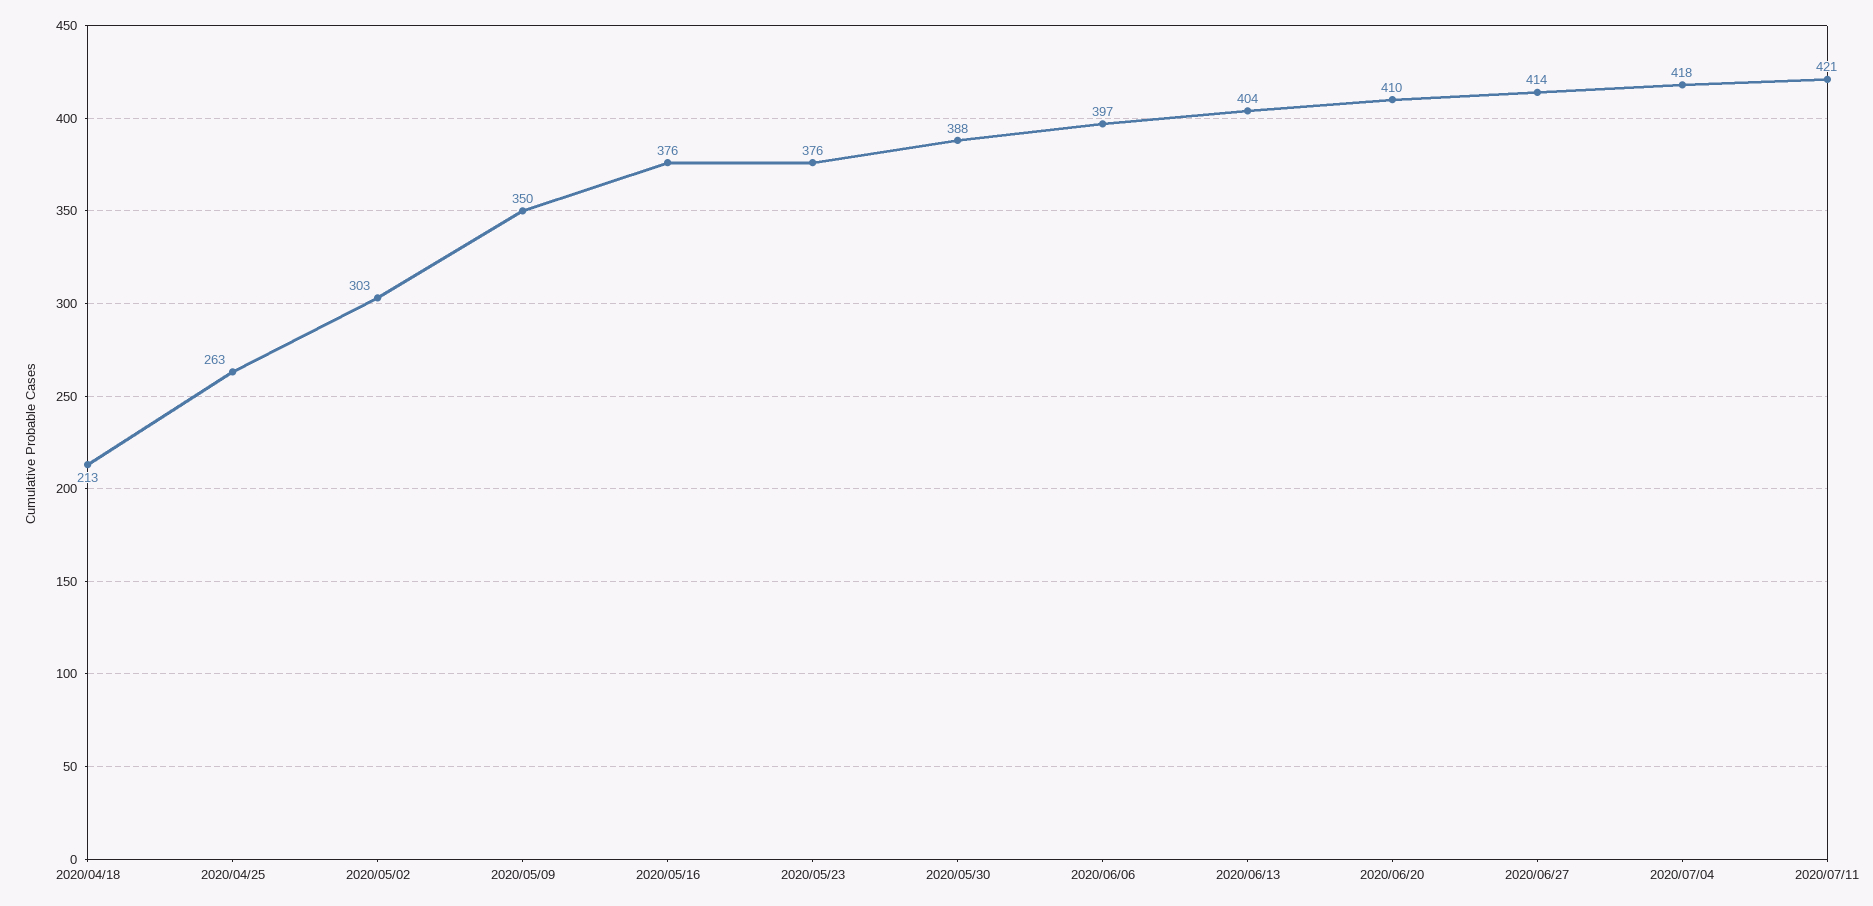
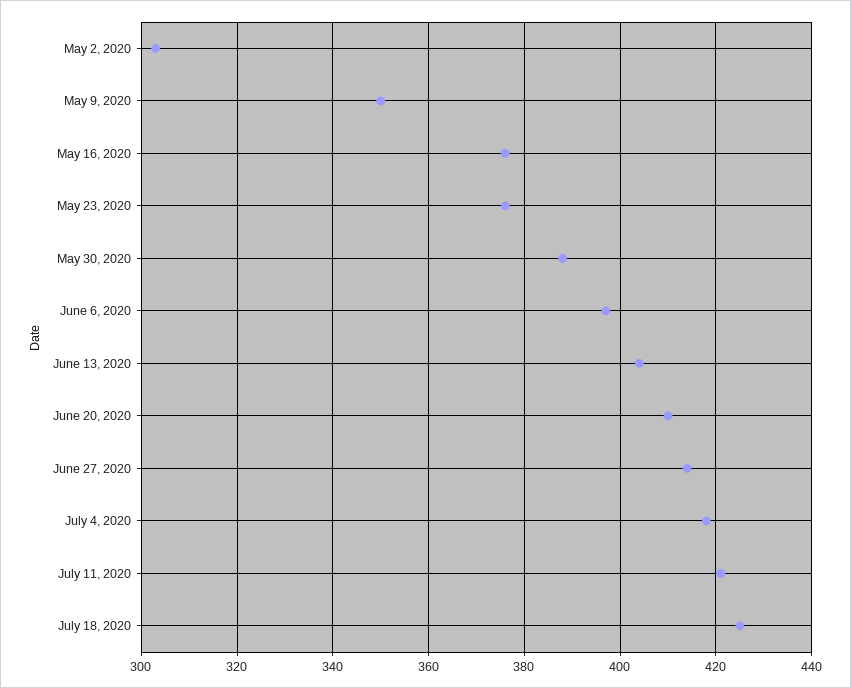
2020/04/18: 213 -> none
2020/04/25: 263 -> none
July 18, 2020: none -> 425

